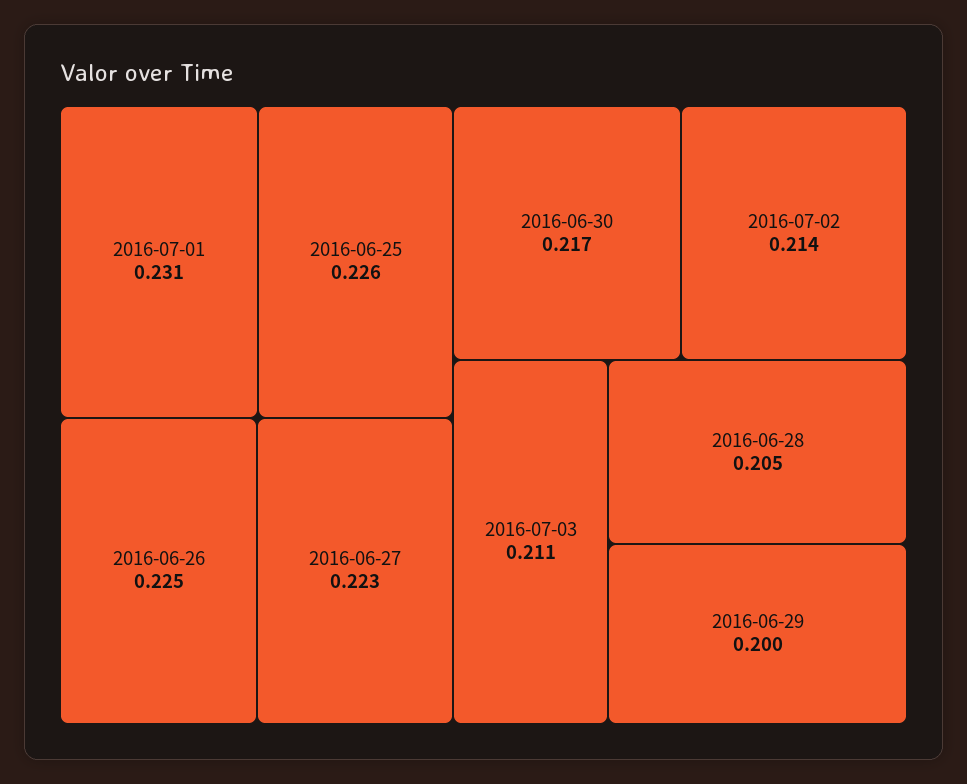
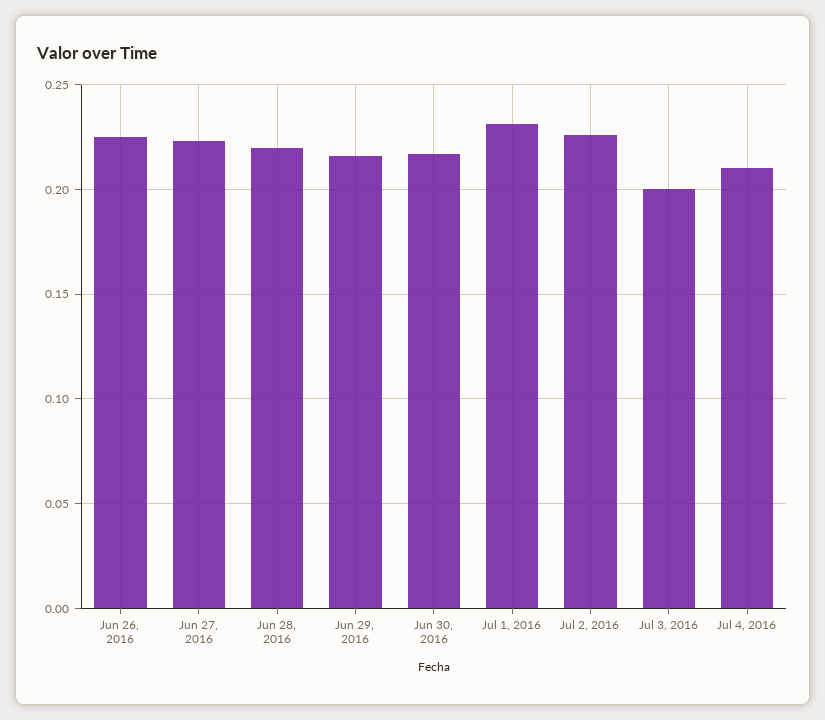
2016-06-25: 0.226 -> none
2016-07-02: 0.214 -> 0.225
2016-07-03: 0.211 -> 0.2
2016-06-28: 0.205 -> 0.22
2016-06-29: 0.2 -> 0.215
Jul 4, 2016: none -> 0.21

